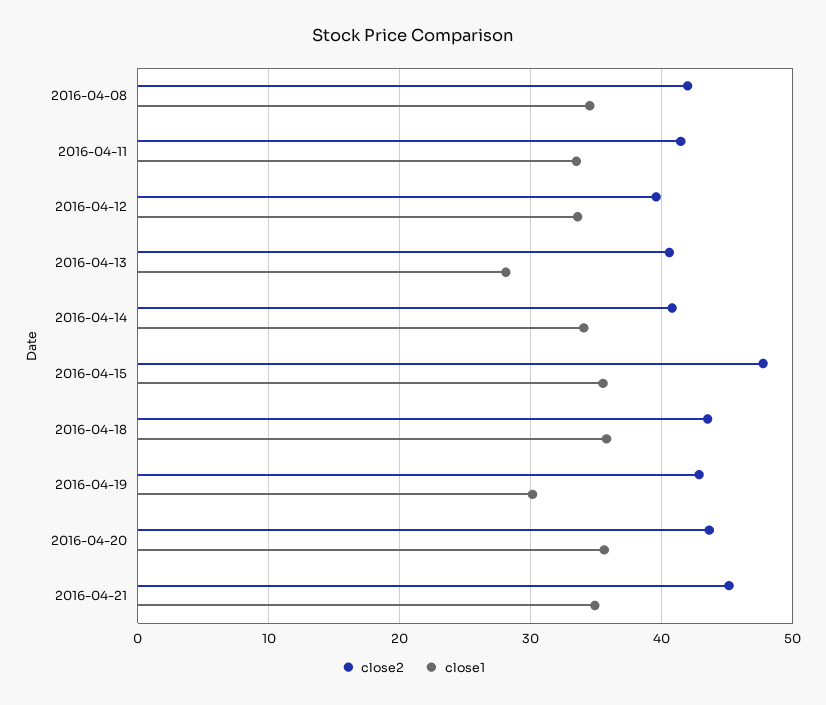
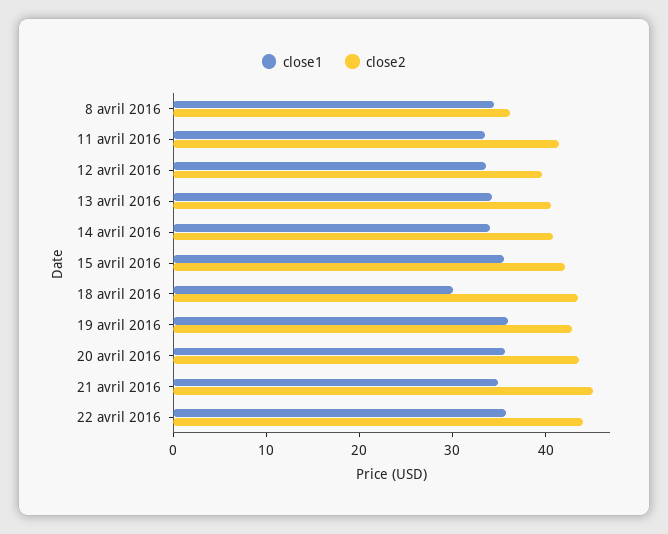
close2, 2016-04-08: 42 -> 36
close1, 2016-04-13: 28 -> 34
close2, 2016-04-15: 48 -> 42
close1, 2016-04-18: 36 -> 30
close1, 2016-04-19: 30 -> 36
close1, 22 avril 2016: none -> 36
close2, 22 avril 2016: none -> 44

